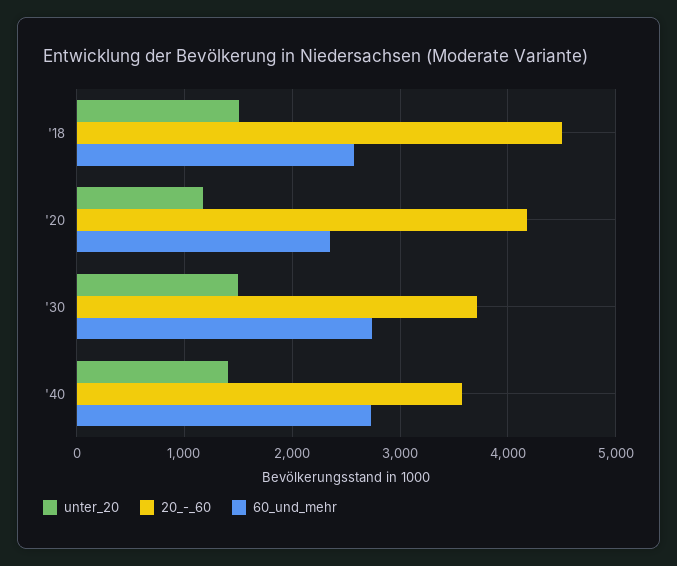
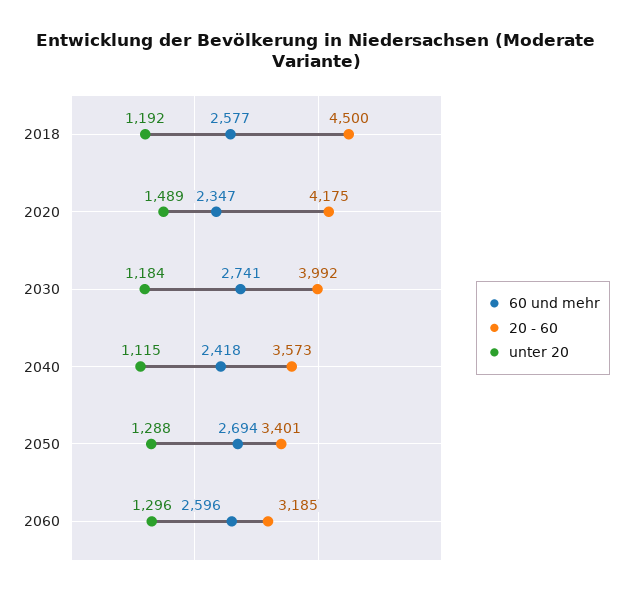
unter_20, '18: 1500 -> 1192
unter_20, '20: 1200 -> 1489
unter_20, '30: 1500 -> 1184
20_-_60, '30: 3700 -> 3992
unter_20, '40: 1400 -> 1115
60_und_mehr, '40: 2700 -> 2418
60_und_mehr, 2050: none -> 2694
20_-_60, 2050: none -> 3401
unter_20, 2050: none -> 1288
60_und_mehr, 2060: none -> 2596
20_-_60, 2060: none -> 3185
unter_20, 2060: none -> 1296

